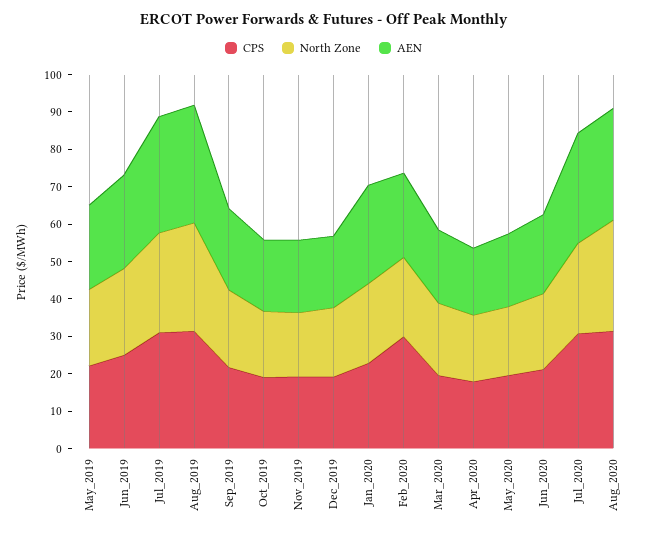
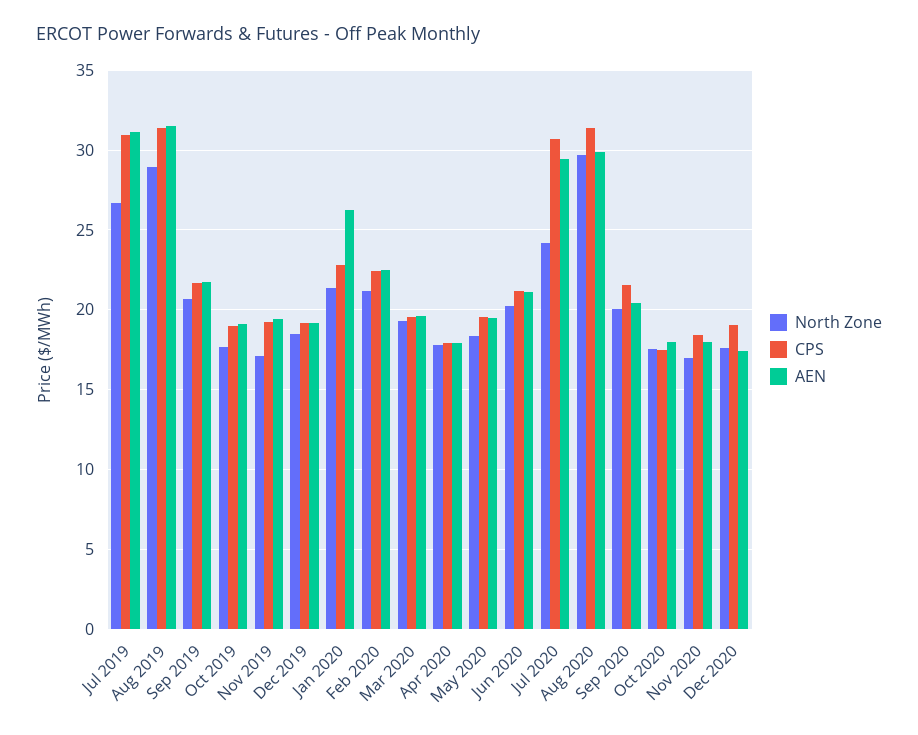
CPS, May_2019: 22.5 -> none
North Zone, May_2019: 20 -> none
AEN, May_2019: 22.5 -> none
CPS, Jun_2019: 25 -> none
North Zone, Jun_2019: 22.5 -> none
AEN, Jun_2019: 25 -> none
CPS, Feb_2020: 30 -> 22.5
North Zone, Sep 2020: none -> 20
CPS, Sep 2020: none -> 21.5
AEN, Sep 2020: none -> 20.5
North Zone, Oct 2020: none -> 17.5
CPS, Oct 2020: none -> 17.5
AEN, Oct 2020: none -> 18
North Zone, Nov 2020: none -> 17
CPS, Nov 2020: none -> 18.5
AEN, Nov 2020: none -> 18
North Zone, Dec 2020: none -> 17.5
CPS, Dec 2020: none -> 19
AEN, Dec 2020: none -> 17.5

